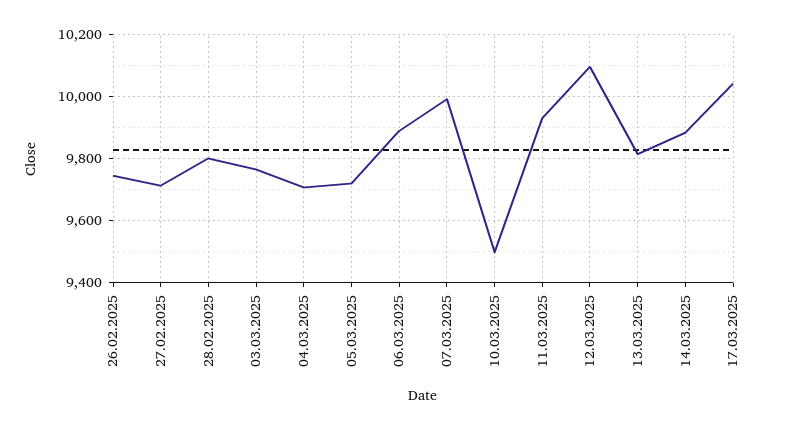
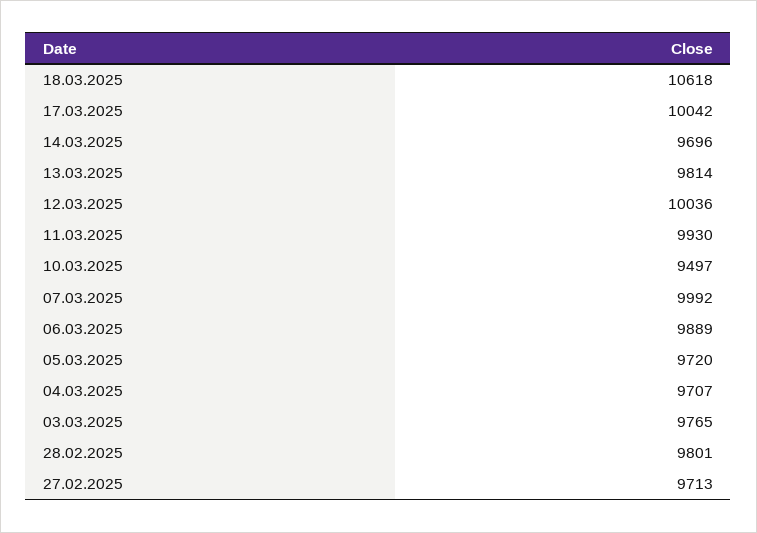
26.02.2025: 9740 -> none
12.03.2025: 10100 -> 10036
14.03.2025: 9880 -> 9696
18.03.2025: none -> 10618

